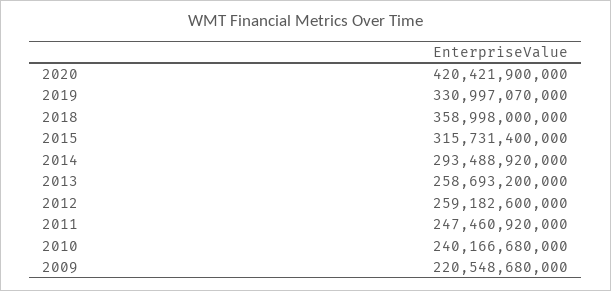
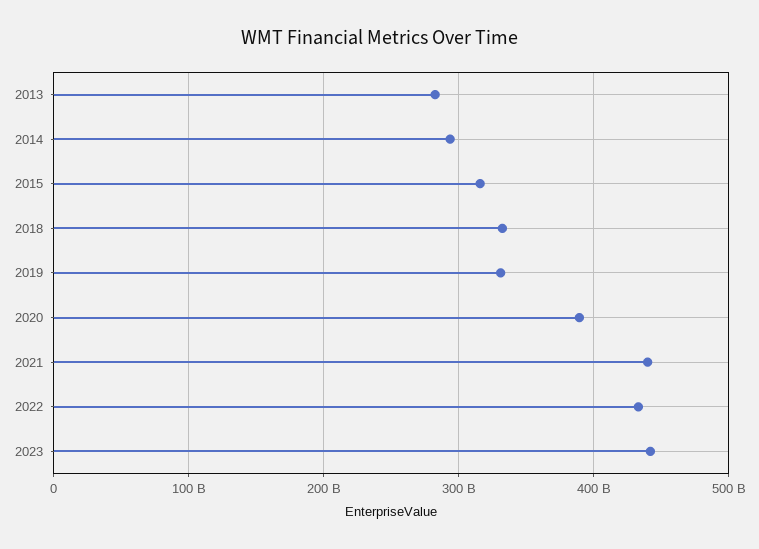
2020: 420421900000 -> 390000000000
2018: 358998000000 -> 330000000000
2013: 258693200000 -> 280000000000
2012: 259182600000 -> none
2011: 247460920000 -> none
2010: 240166680000 -> none
2009: 220548680000 -> none
2021: none -> 440000000000
2022: none -> 430000000000
2023: none -> 440000000000

